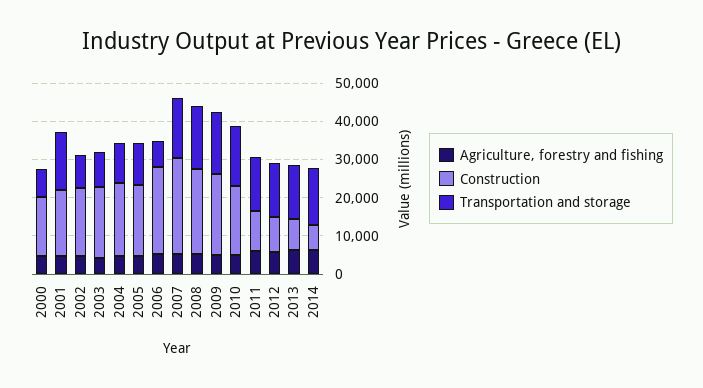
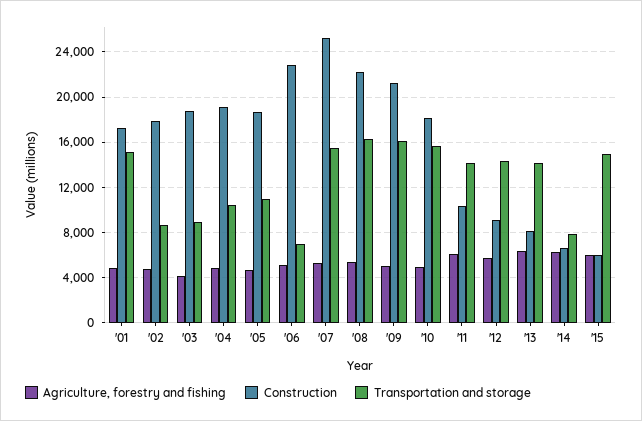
Agriculture, forestry and fishing, 2000: 5000 -> none
Construction, 2000: 15000 -> none
Transportation and storage, 2000: 7500 -> none
Transportation and storage, 2014: 15000 -> 8000
Agriculture, forestry and fishing, '15: none -> 6000
Construction, '15: none -> 6000
Transportation and storage, '15: none -> 15000

